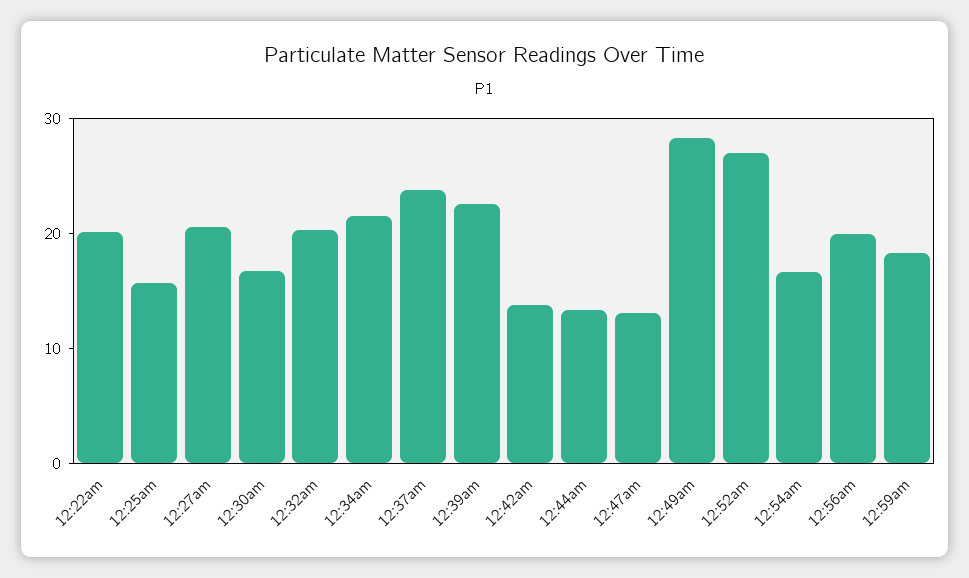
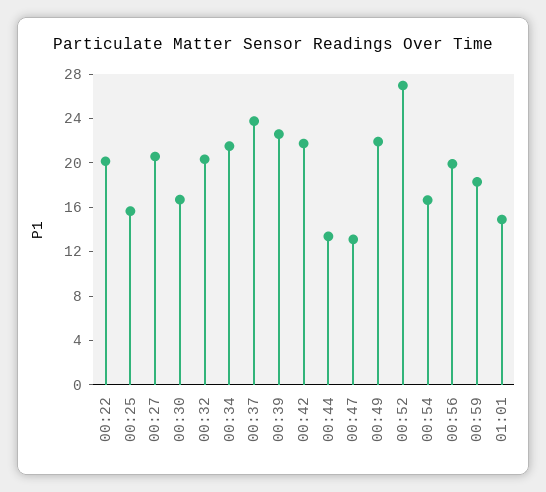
12:42am: 14 -> 22
12:49am: 28 -> 22
01:01: none -> 15

